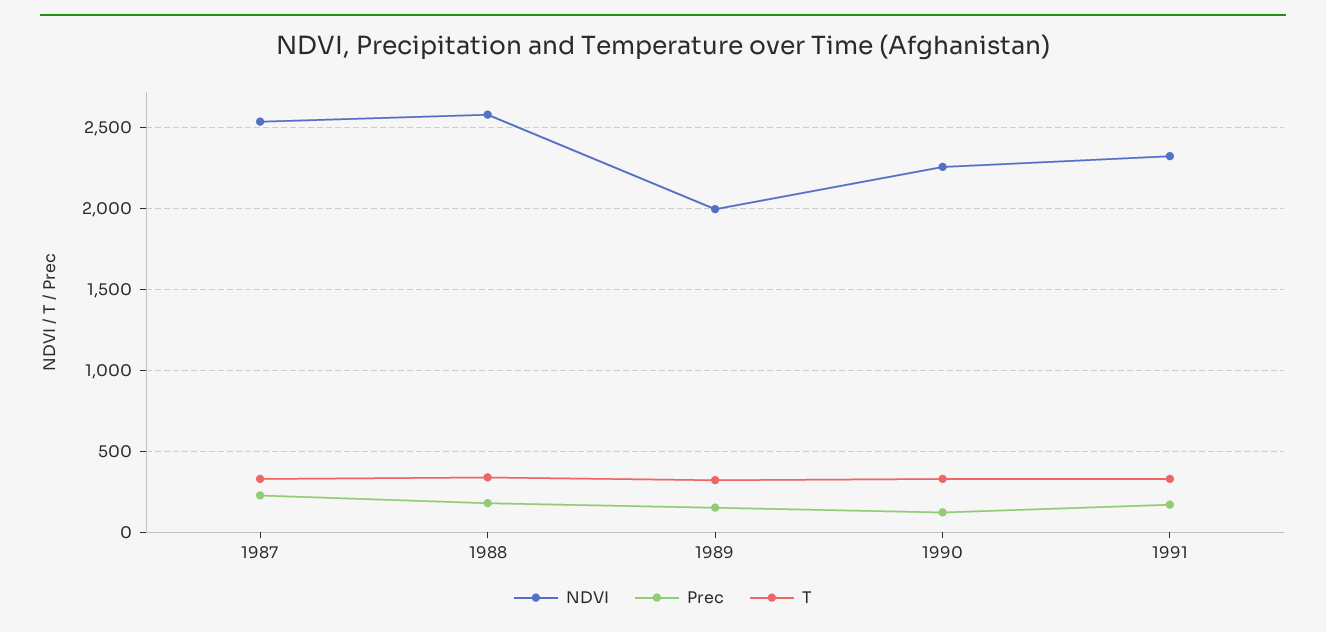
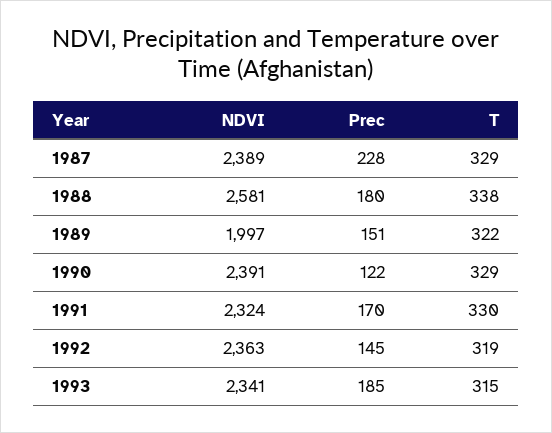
NDVI, 1987: 2550 -> 2389
NDVI, 1990: 2250 -> 2391
NDVI, 1992: none -> 2363
Prec, 1992: none -> 145
T, 1992: none -> 319
NDVI, 1993: none -> 2341
Prec, 1993: none -> 185
T, 1993: none -> 315

